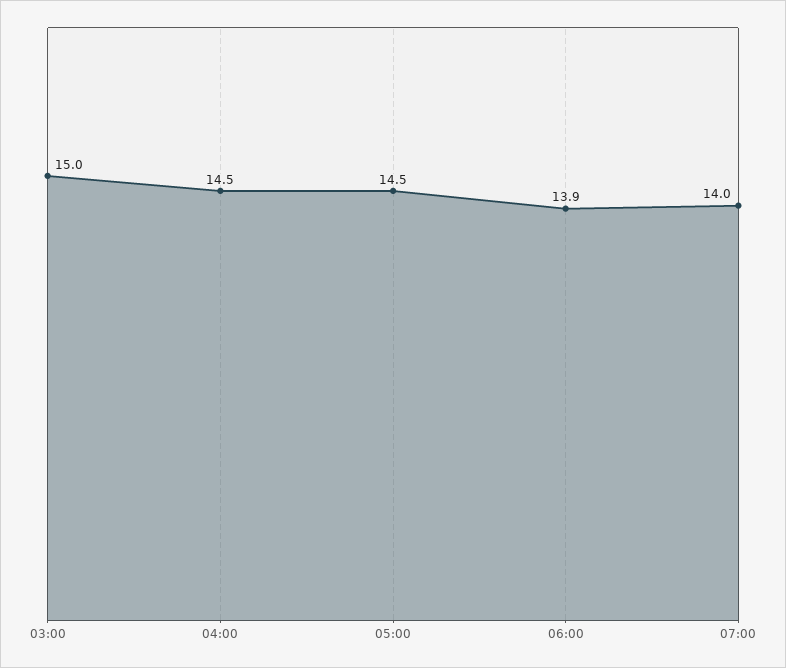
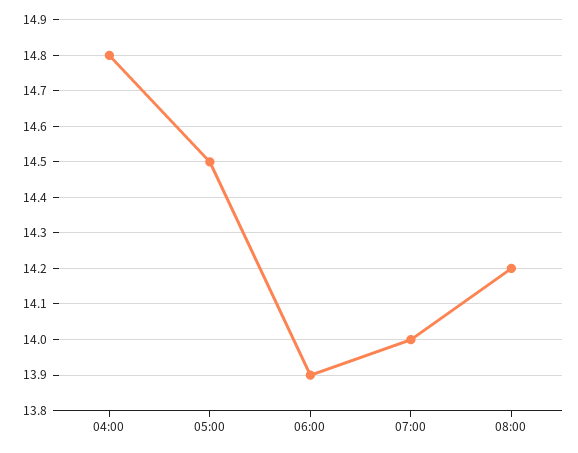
03:00: 15 -> none
04:00: 14.5 -> 14.8
08:00: none -> 14.2

